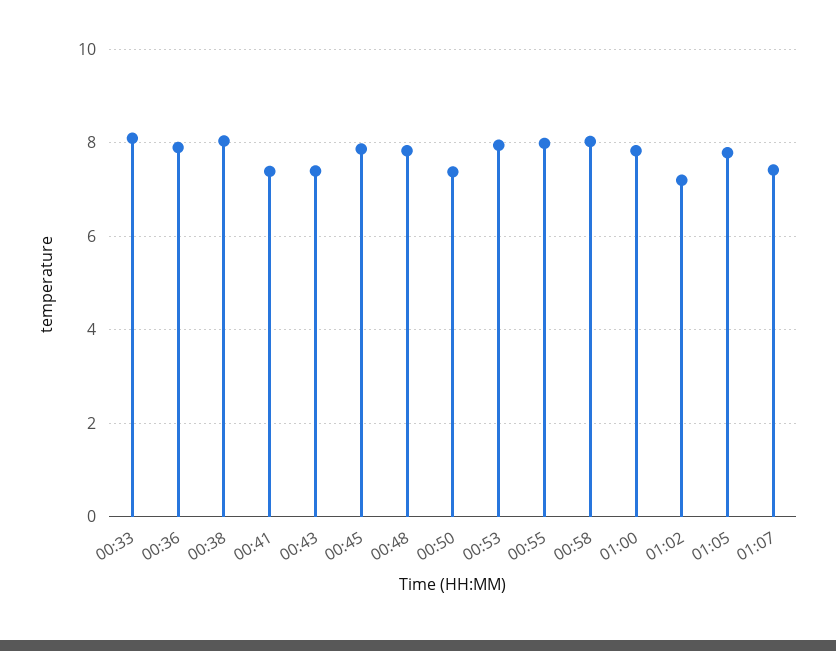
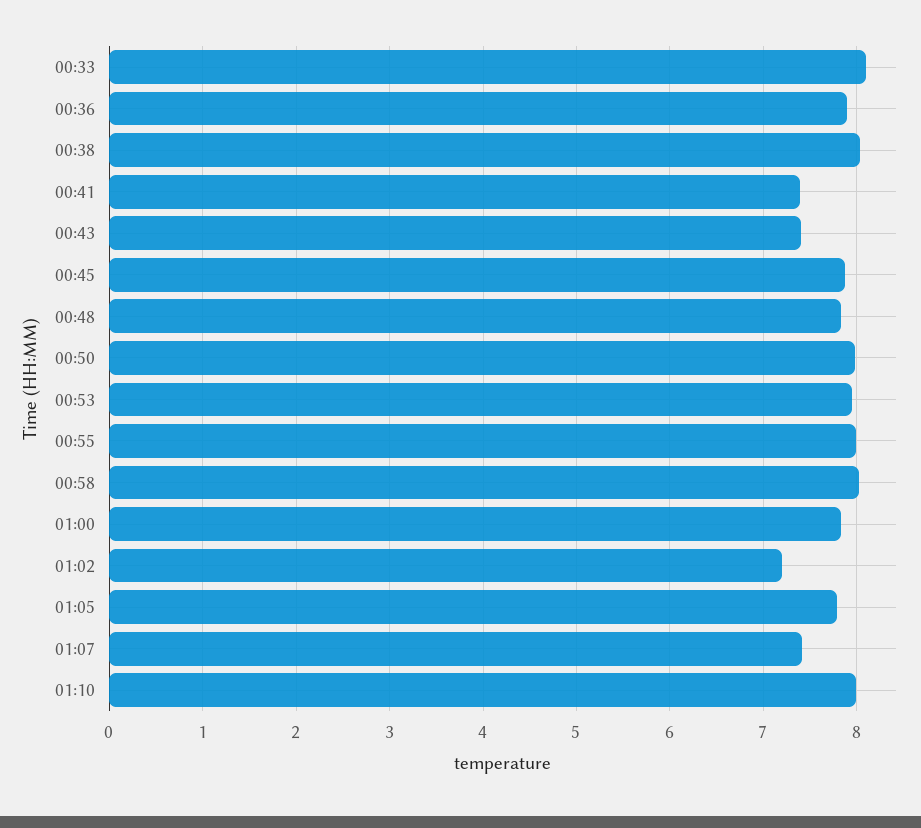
00:50: 7.4 -> 8
01:10: none -> 8

